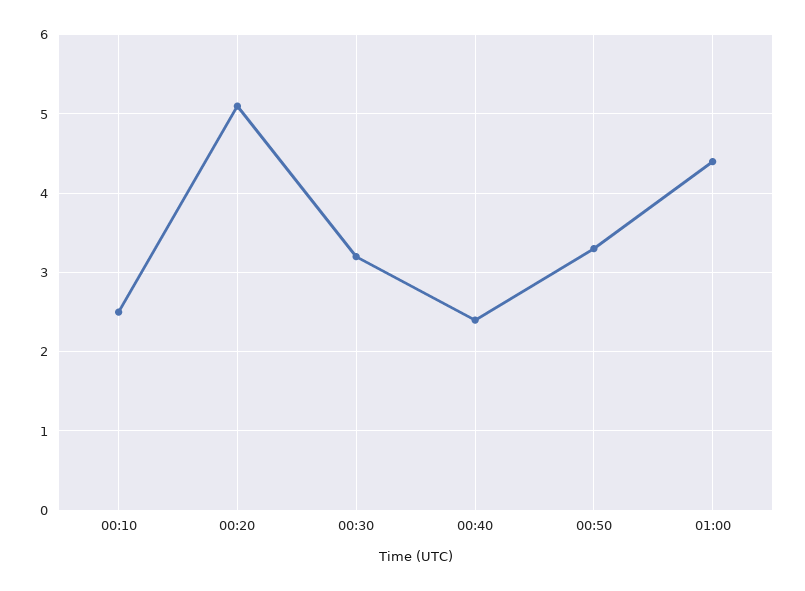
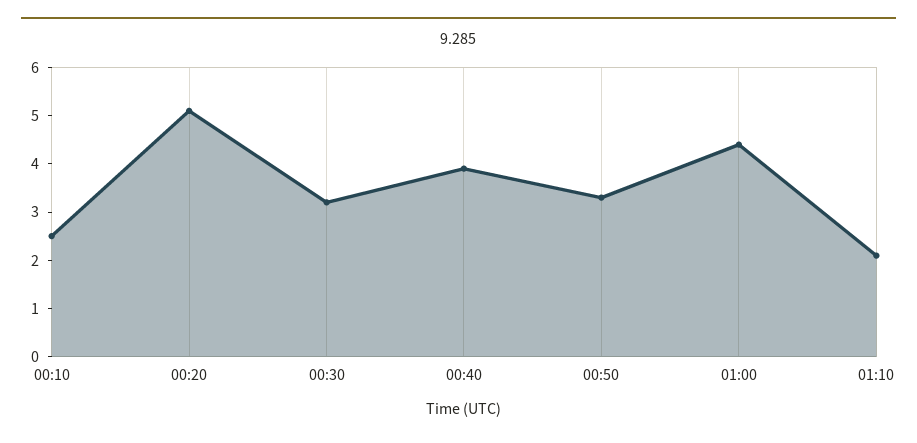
00:40: 2.4 -> 4
01:10: none -> 2

